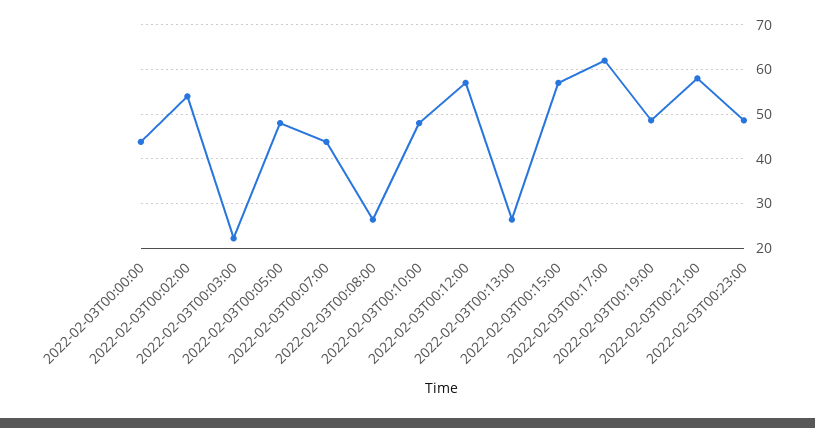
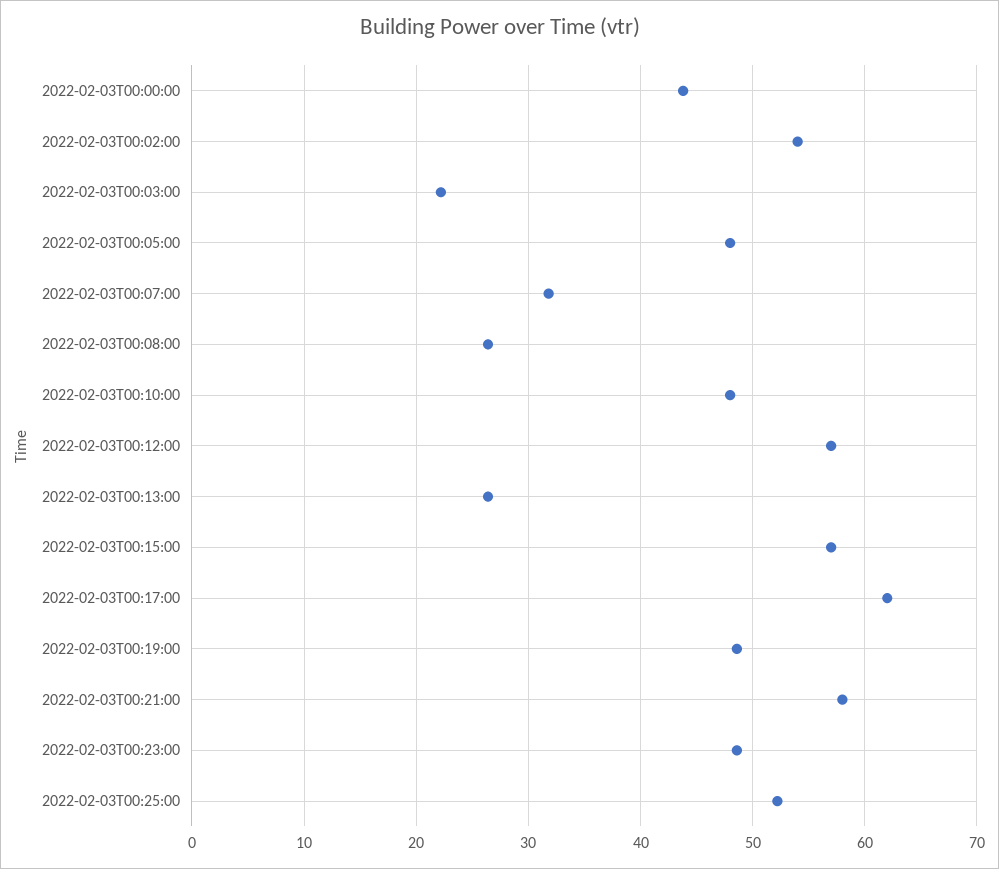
2022-02-03T00:07:00: 44 -> 32
2022-02-03T00:25:00: none -> 52

